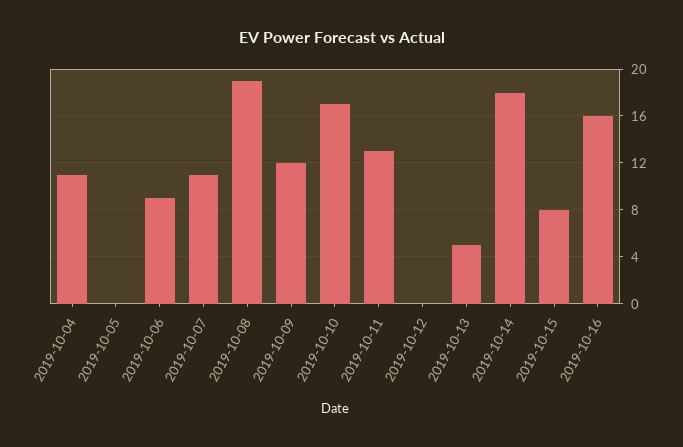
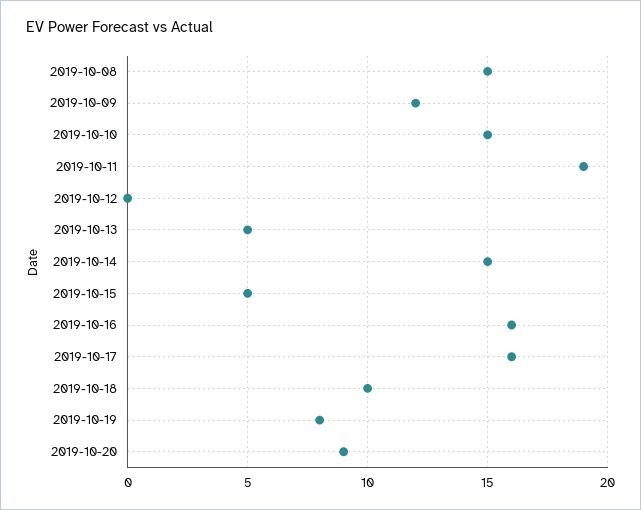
2019-10-04: 11 -> none
2019-10-05: 0 -> none
2019-10-06: 9 -> none
2019-10-07: 11 -> none
2019-10-08: 19 -> 15
2019-10-10: 17 -> 15
2019-10-11: 13 -> 19
2019-10-14: 18 -> 15
2019-10-15: 8 -> 5
2019-10-17: none -> 16
2019-10-18: none -> 10
2019-10-19: none -> 8
2019-10-20: none -> 9

